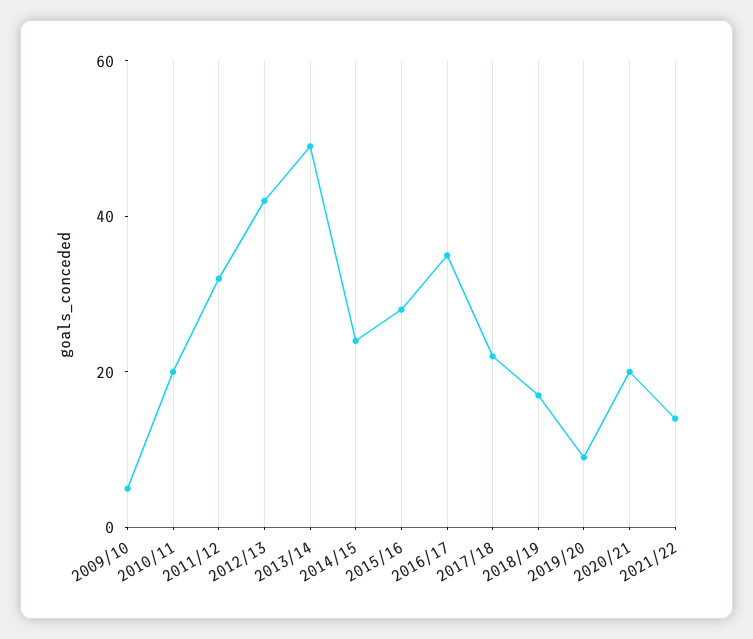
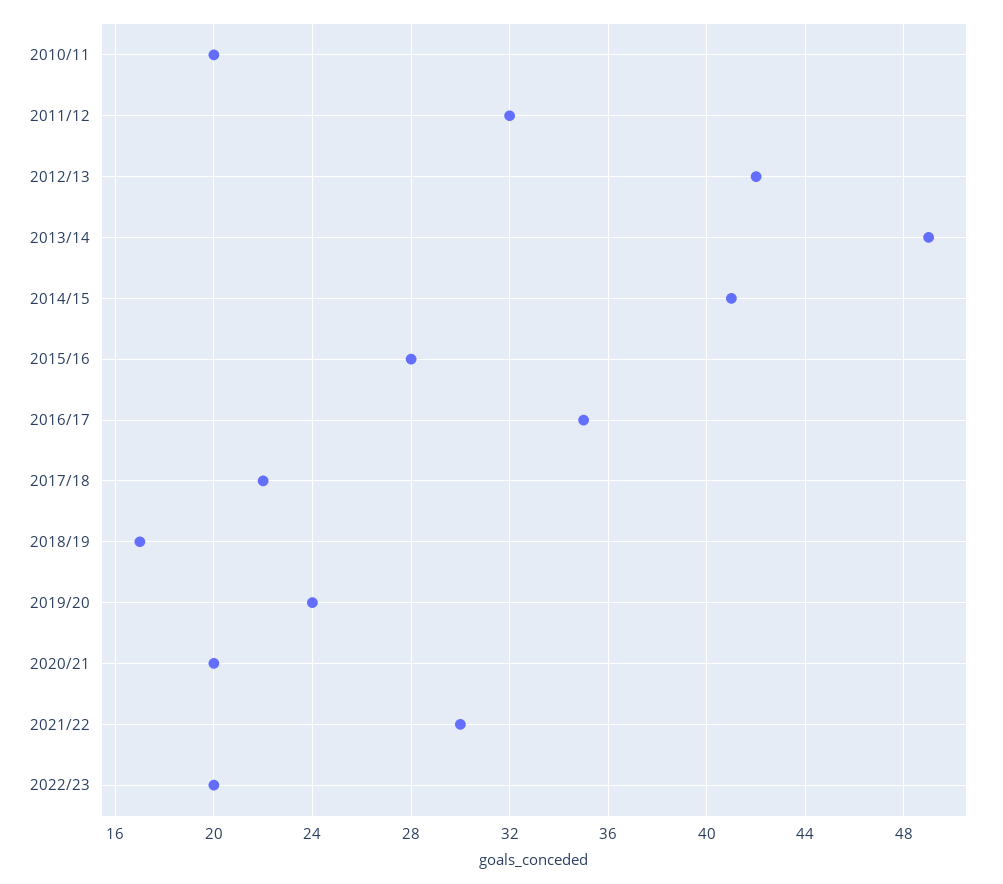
2009/10: 5 -> none
2014/15: 25 -> 41
2019/20: 10 -> 24
2021/22: 15 -> 30
2022/23: none -> 20

